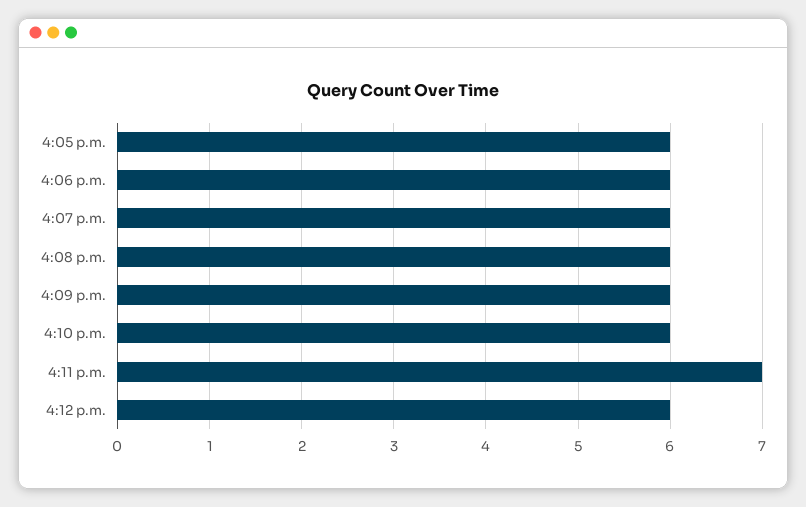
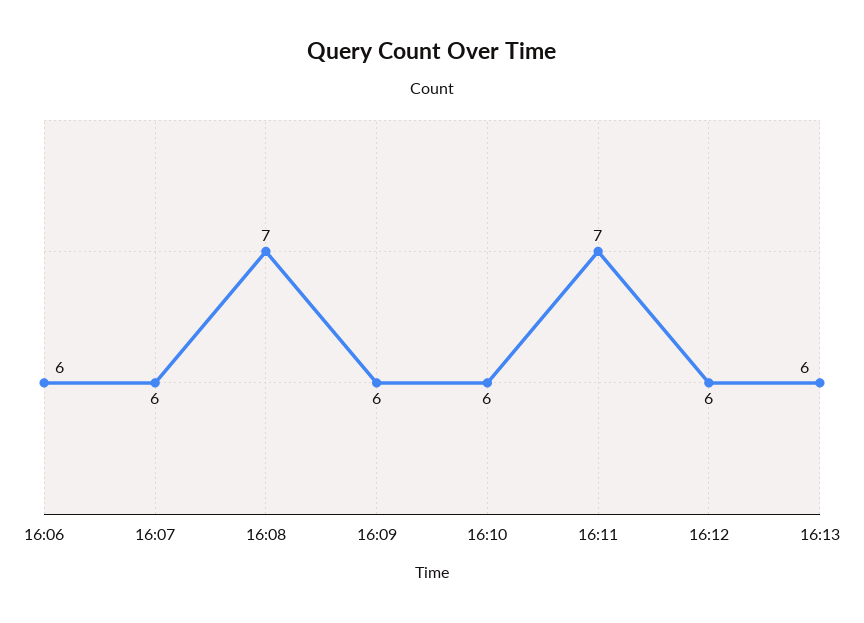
4:05 p.m.: 6 -> none
4:08 p.m.: 6 -> 7
16:13: none -> 6

